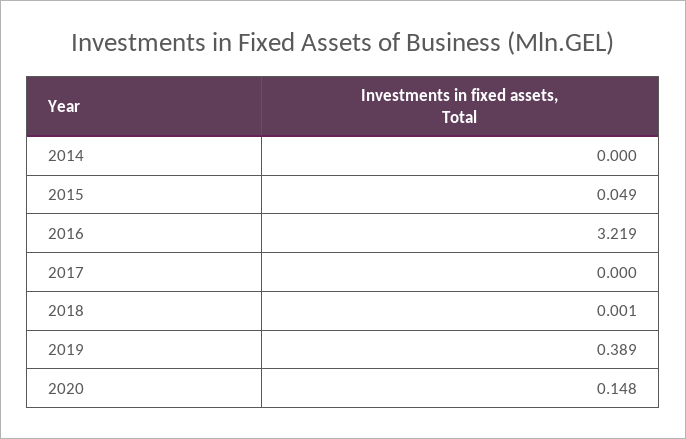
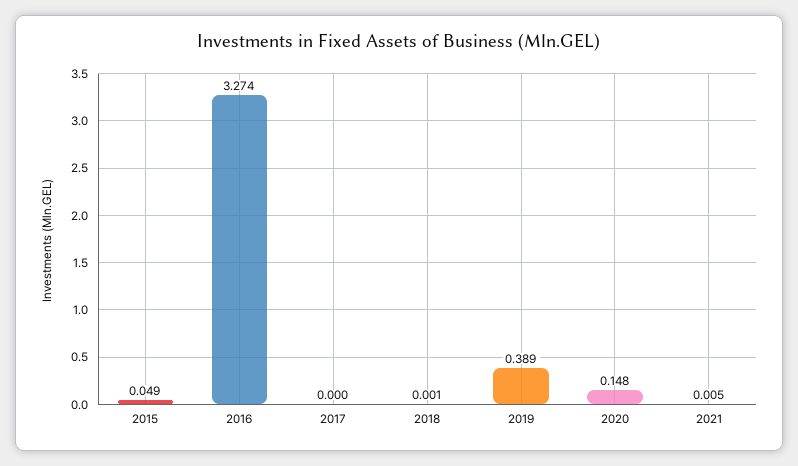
2014: 0 -> none
2016: 3.219 -> 3.274
2021: none -> 0.005

